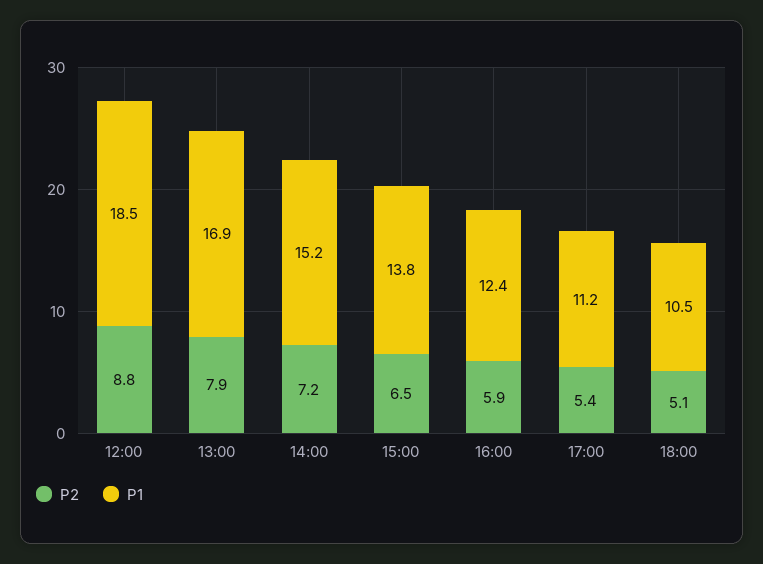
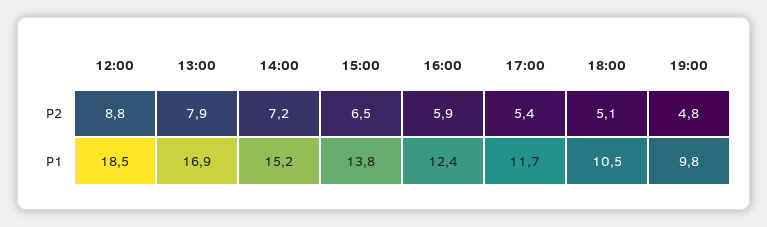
P1, 17:00: 11.2 -> 11.7
P2, 19:00: none -> 4.8
P1, 19:00: none -> 9.8

